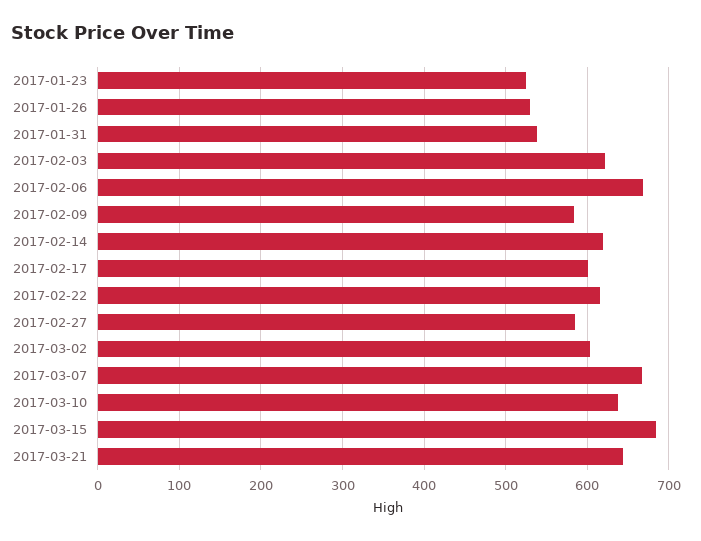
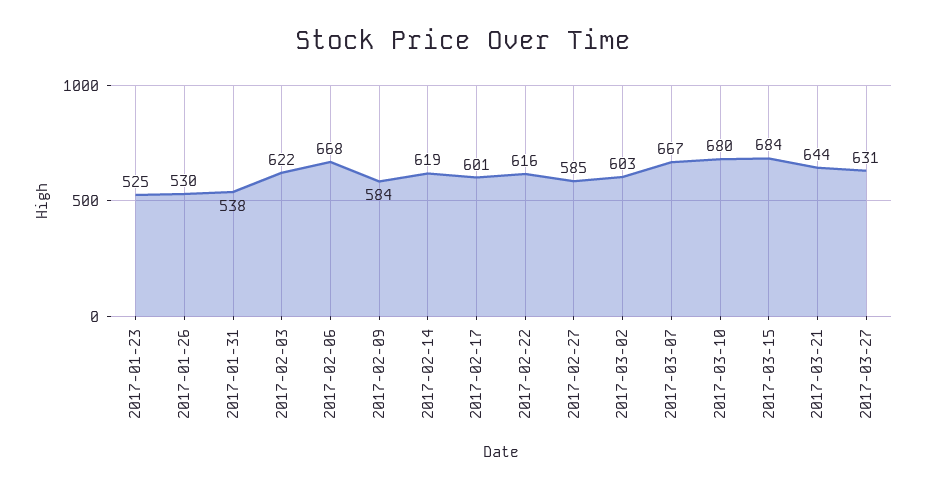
2017-03-10: 640 -> 680
2017-03-27: none -> 631

